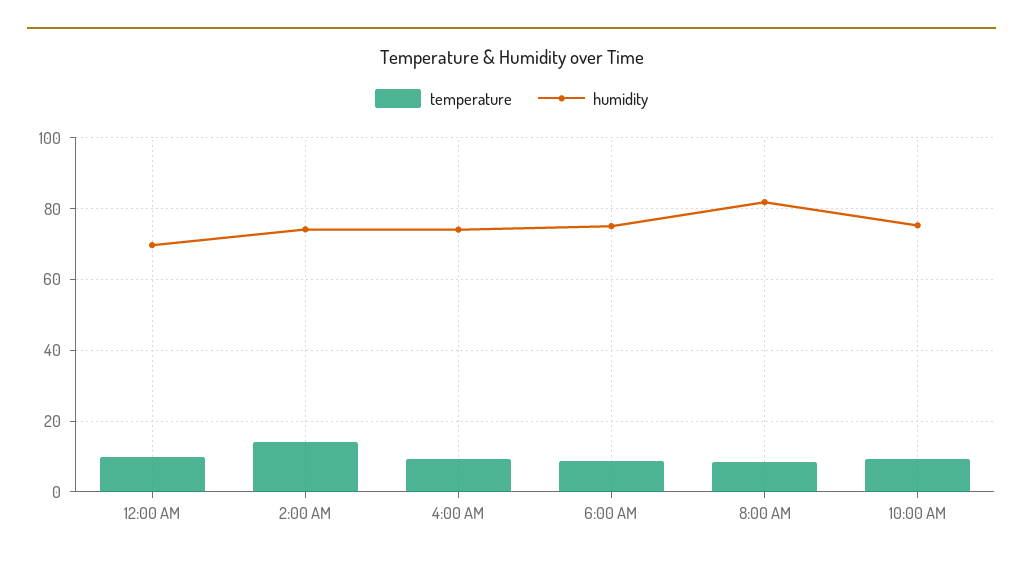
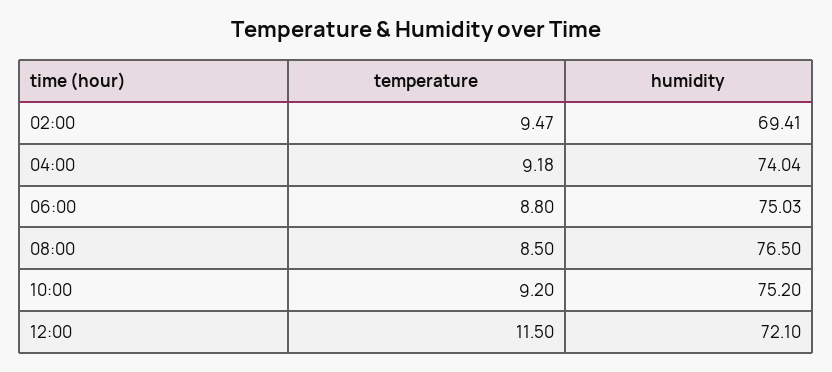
temperature, 12:00 AM: 10 -> none
humidity, 12:00 AM: 70 -> none
temperature, 2:00 AM: 14 -> 9.47
humidity, 2:00 AM: 74 -> 69.41
humidity, 8:00 AM: 82 -> 76.5
temperature, 12:00: none -> 11.5
humidity, 12:00: none -> 72.1

